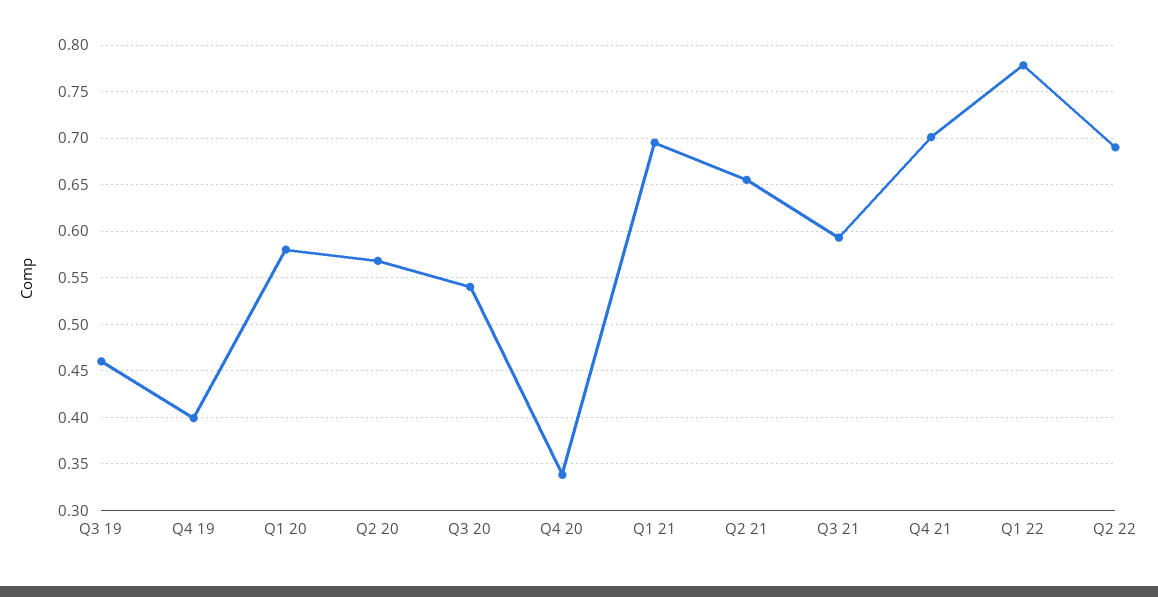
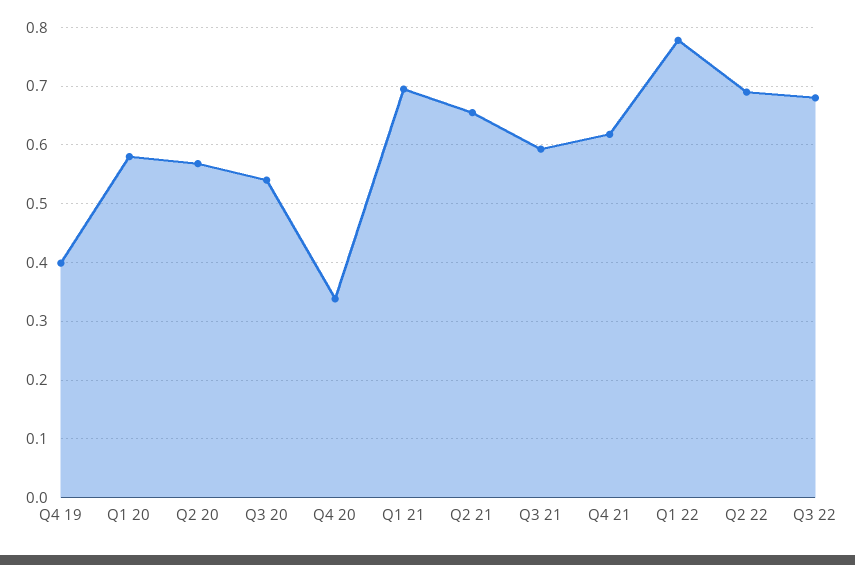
Q3 19: 0.46 -> none
Q4 21: 0.7 -> 0.62
Q3 22: none -> 0.68

